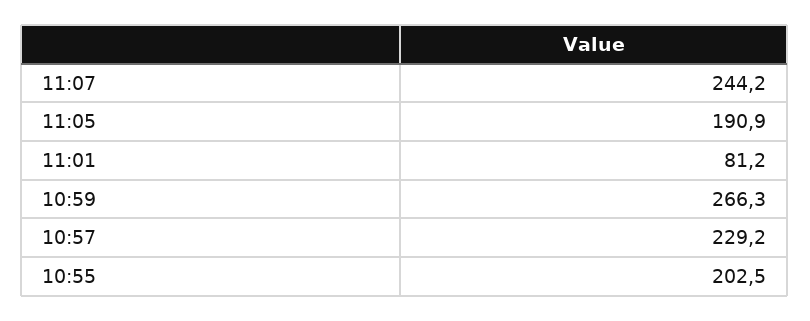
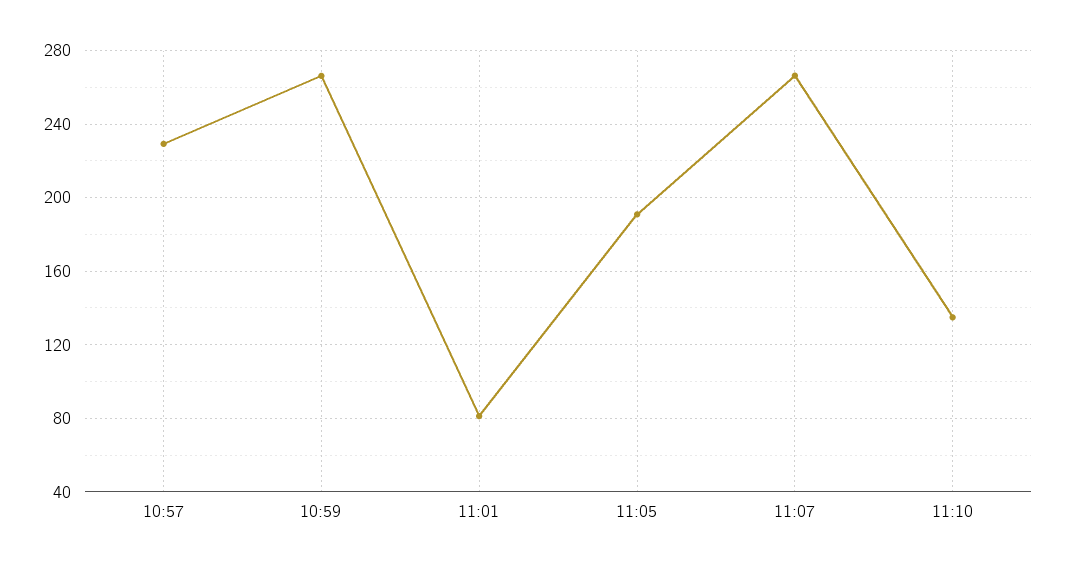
11:07: 244.2 -> 265
10:55: 202.5 -> none
11:10: none -> 135

